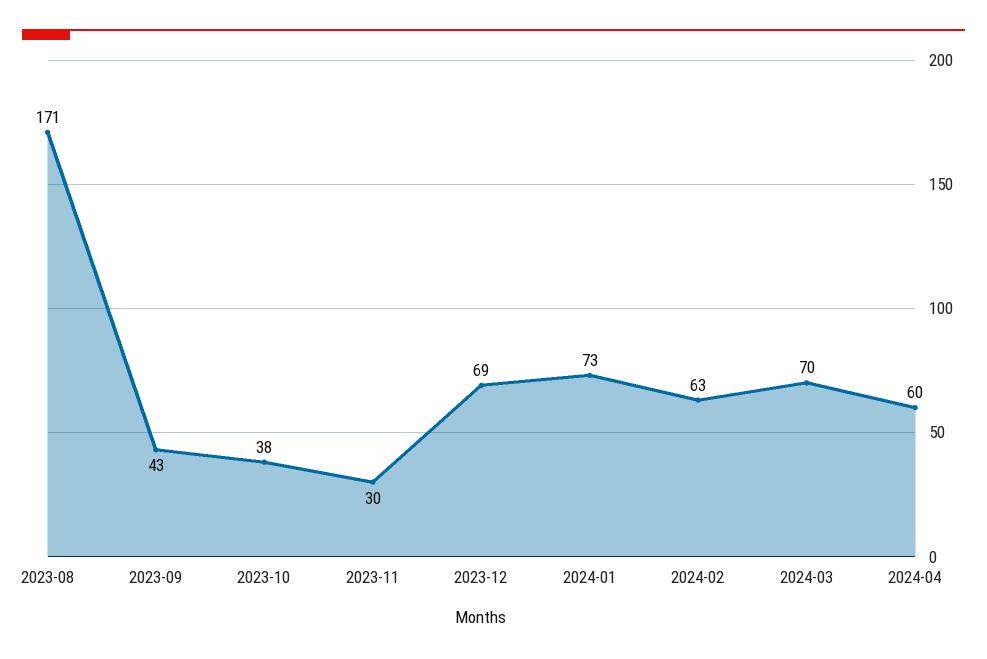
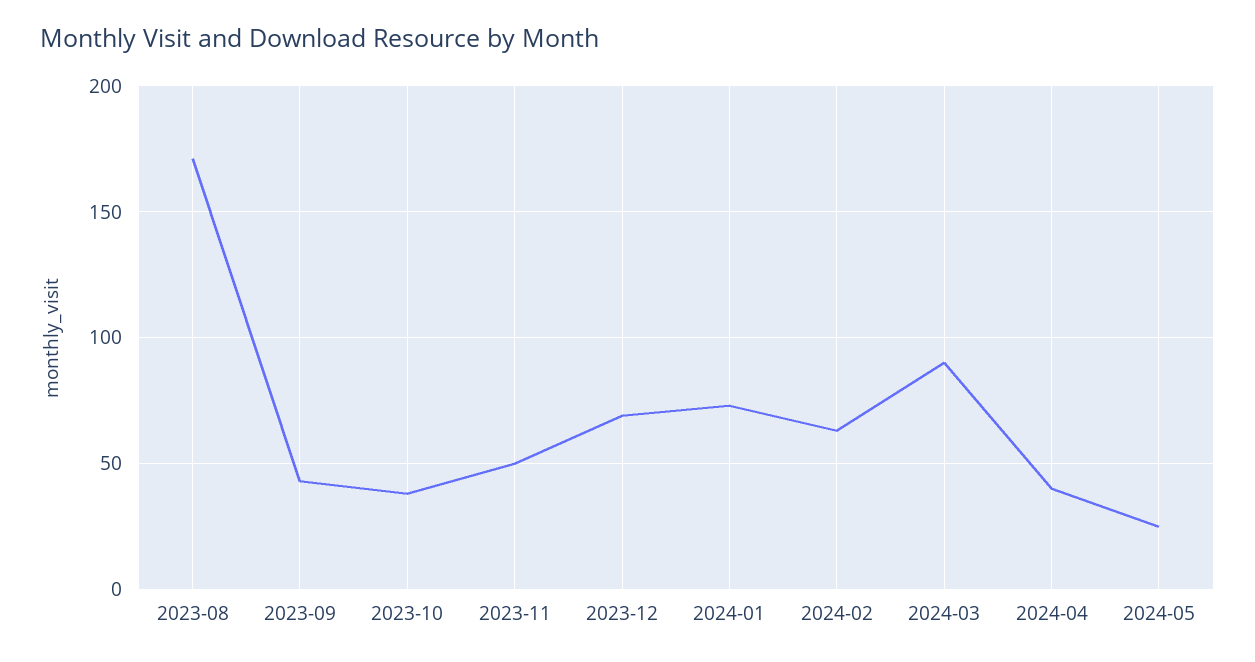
2023-11: 30 -> 50
2024-03: 70 -> 90
2024-04: 60 -> 40
2024-05: none -> 25

